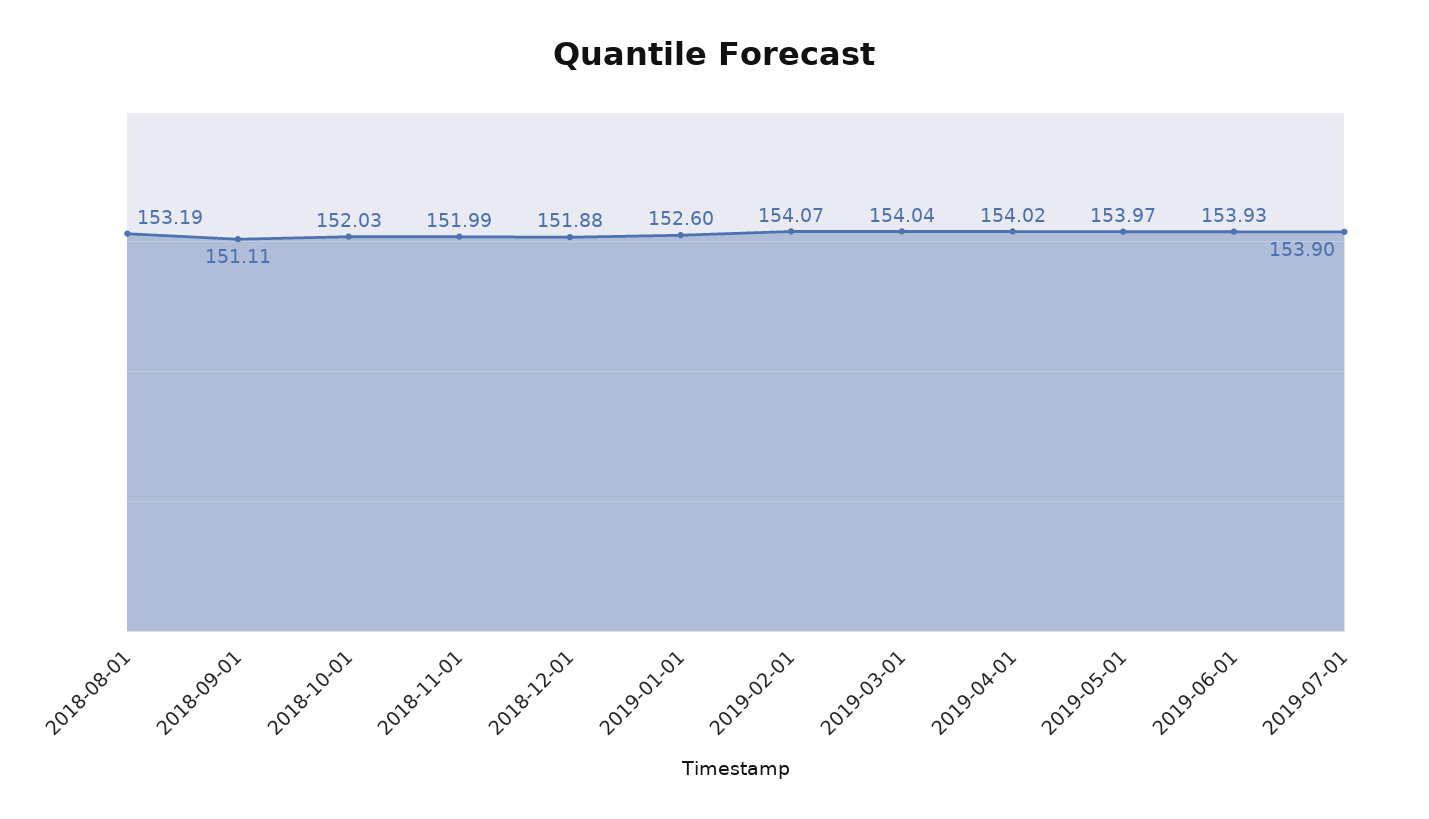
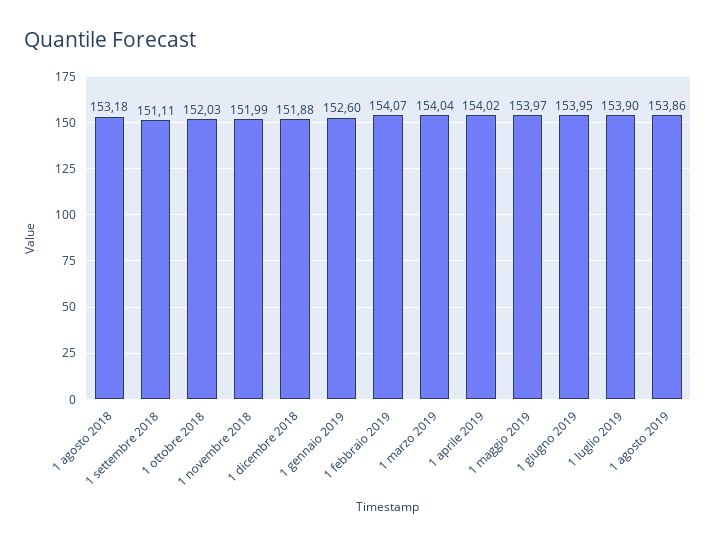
2018-08-01: 153.19 -> 153.18
2019-06-01: 153.93 -> 153.95
1 agosto 2019: none -> 153.86

